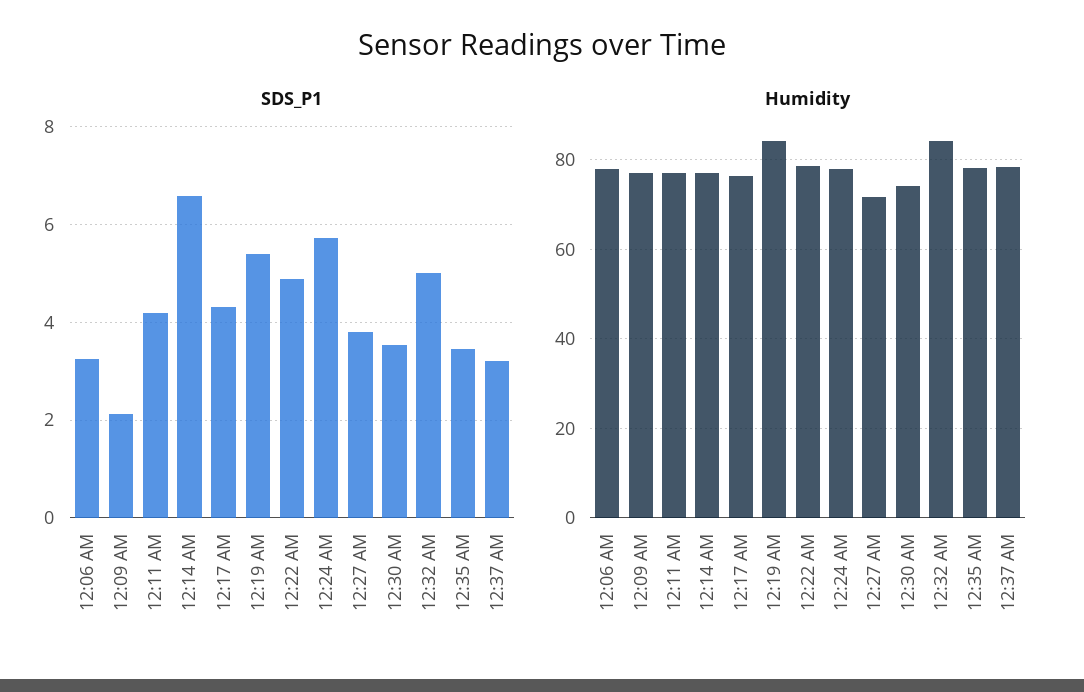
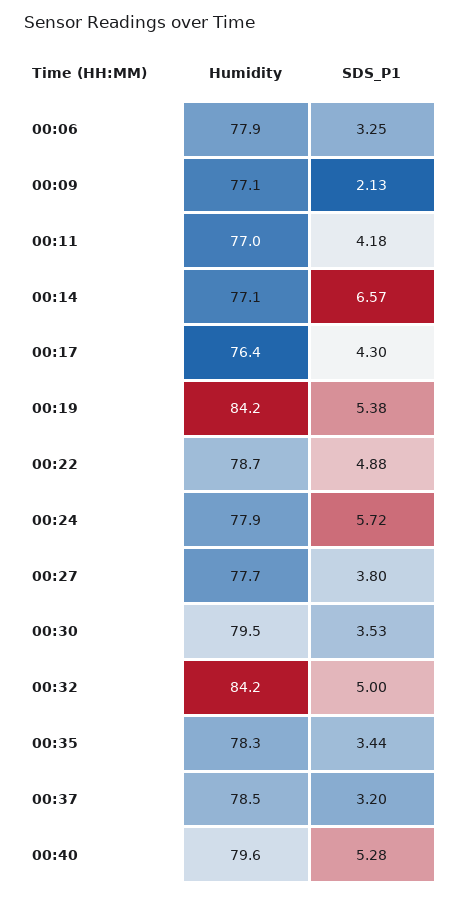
Humidity, 12:27 AM: 72 -> 77.7
Humidity, 12:30 AM: 74 -> 79.5
Humidity, 00:40: none -> 79.6
SDS_P1, 00:40: none -> 5.28

